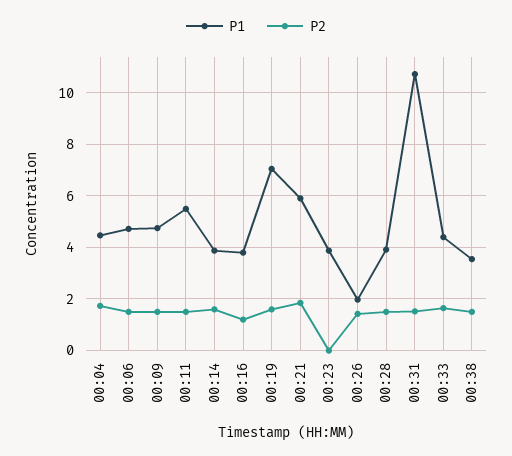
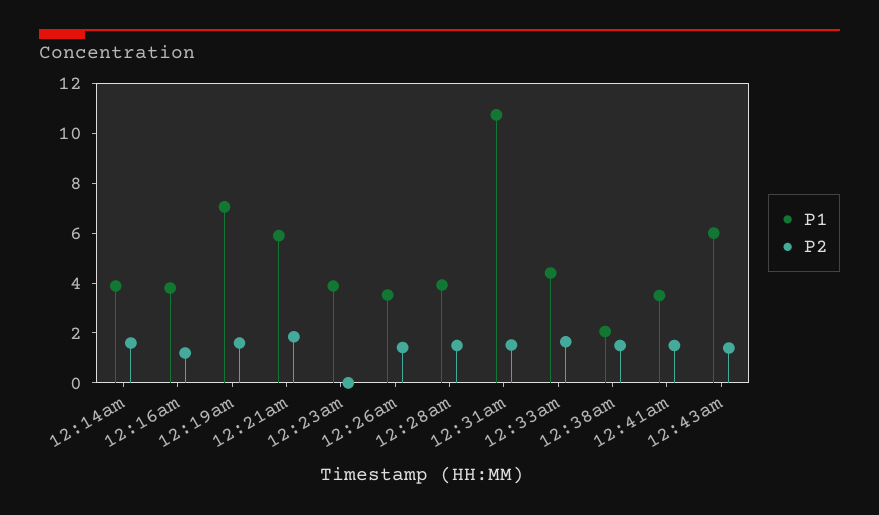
P1, 00:04: 4.5 -> none
P2, 00:04: 1.75 -> none
P1, 00:06: 4.75 -> none
P2, 00:06: 1.5 -> none
P1, 00:09: 4.75 -> none
P2, 00:09: 1.5 -> none
P1, 00:11: 5.5 -> none
P2, 00:11: 1.5 -> none
P1, 00:26: 2 -> 3.5
P1, 00:38: 3.5 -> 2
P1, 12:41am: none -> 3.5
P2, 12:41am: none -> 1.5
P1, 12:43am: none -> 6
P2, 12:43am: none -> 1.5

